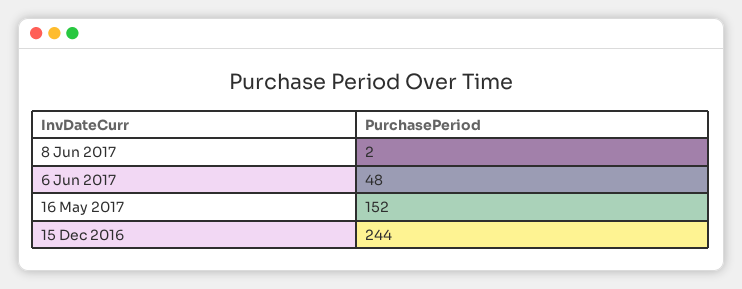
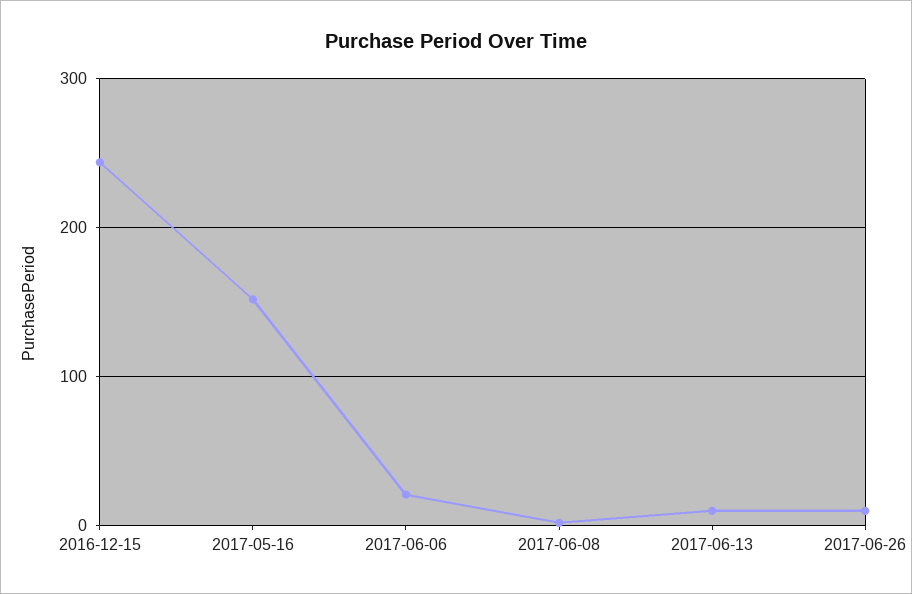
6 Jun 2017: 48 -> 20
2017-06-13: none -> 10
2017-06-26: none -> 10

